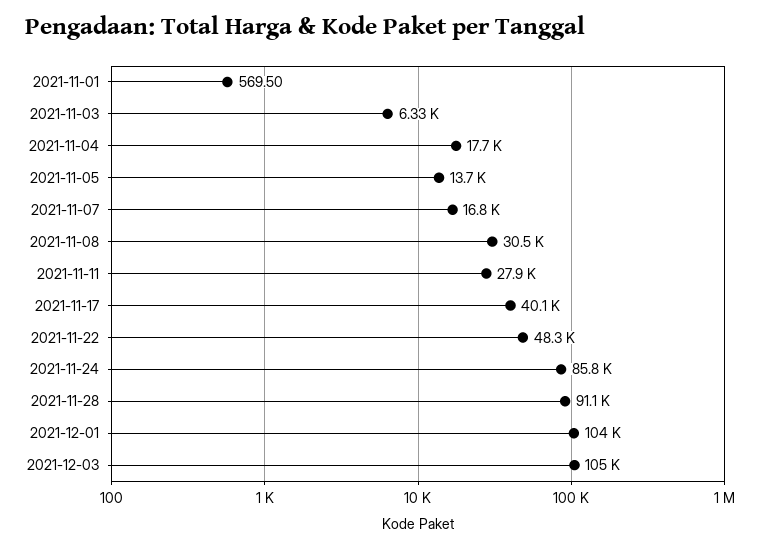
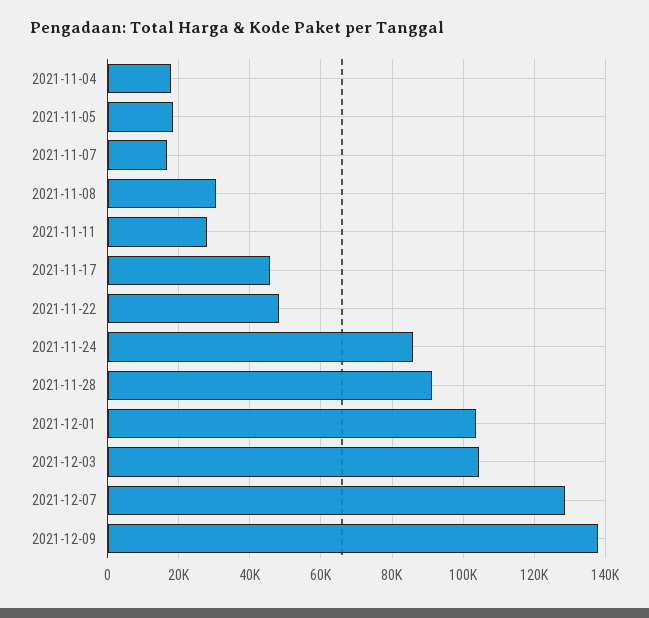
2021-11-01: 569.5 -> none
2021-11-03: 6330 -> none
2021-11-05: 13700 -> 18000
2021-11-17: 40100 -> 46000
2021-12-07: none -> 128000
2021-12-09: none -> 138000

